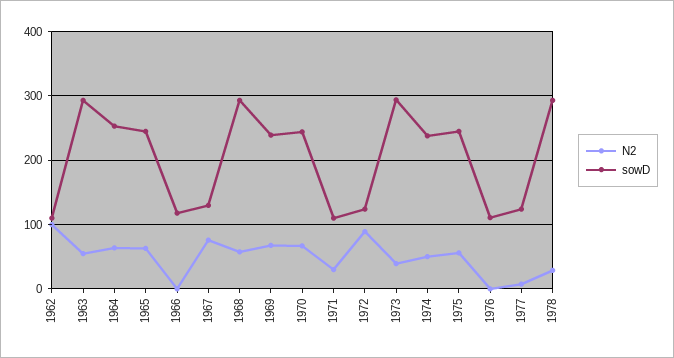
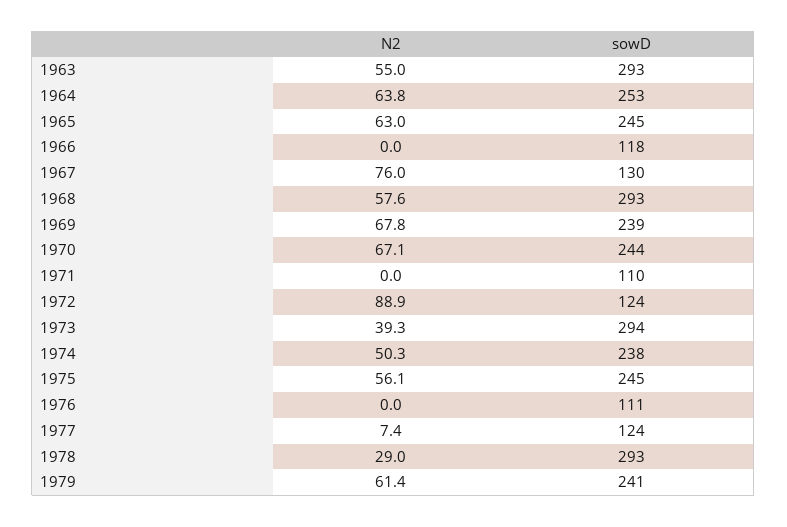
N2, 1962: 100 -> none
sowD, 1962: 110 -> none
N2, 1971: 30 -> 0
N2, 1979: none -> 61.4
sowD, 1979: none -> 241

